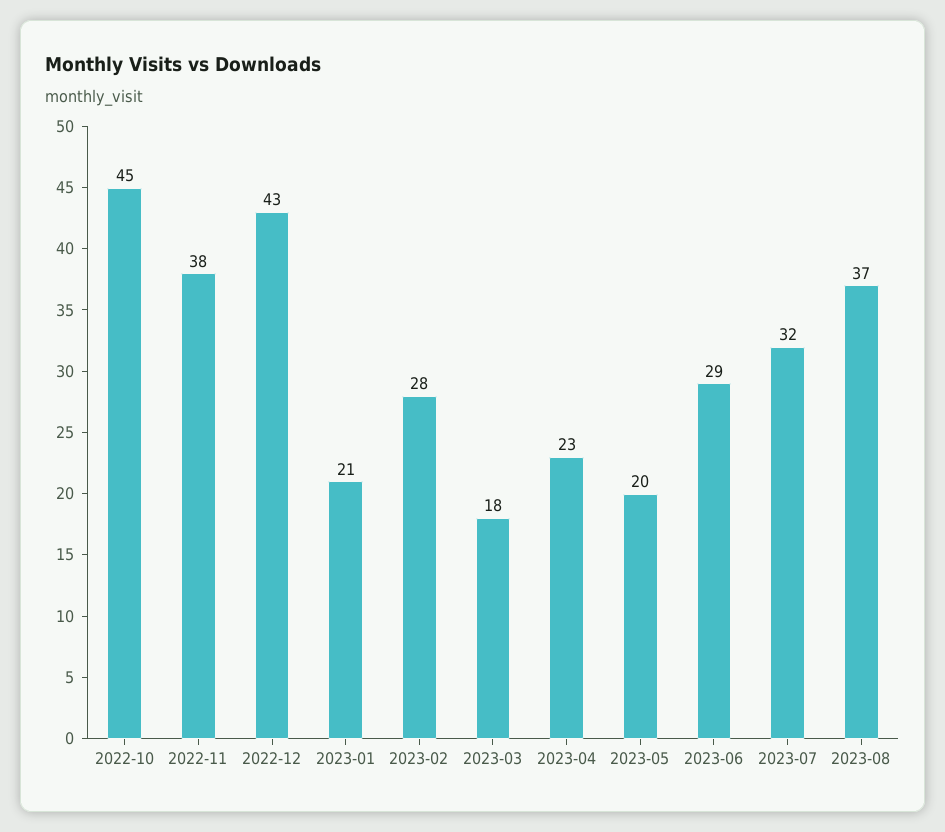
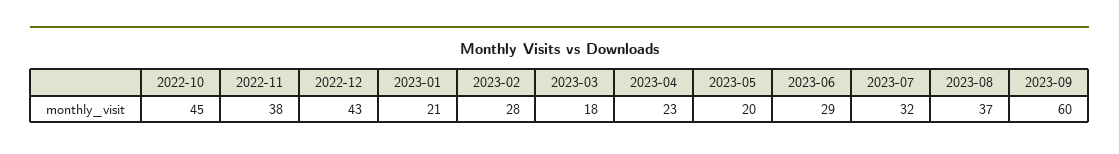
2023-09: none -> 60

